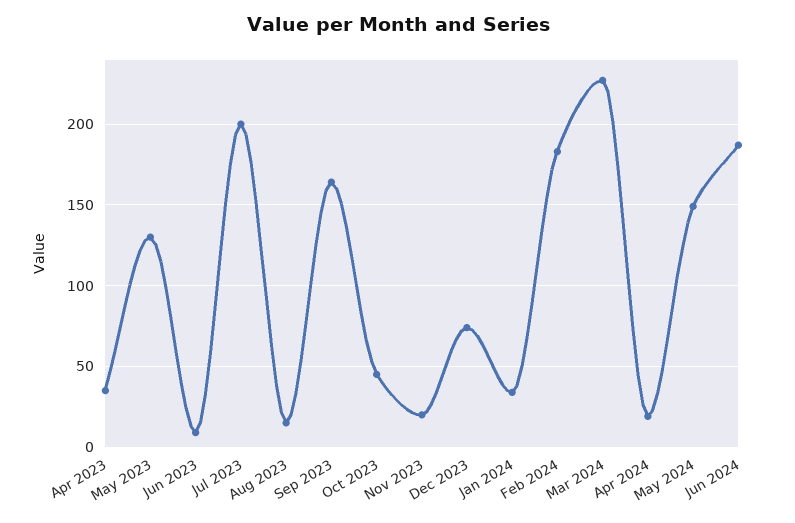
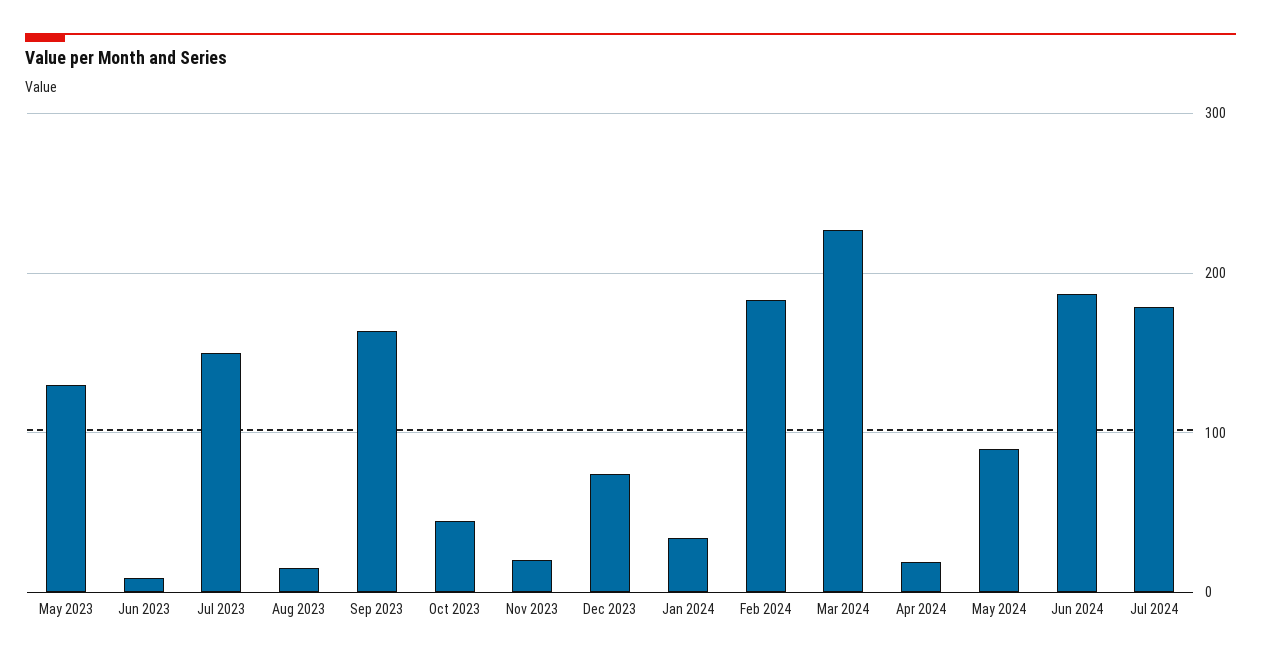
Apr 2023: 35 -> none
Jul 2023: 200 -> 150
May 2024: 150 -> 90
Jul 2024: none -> 180

